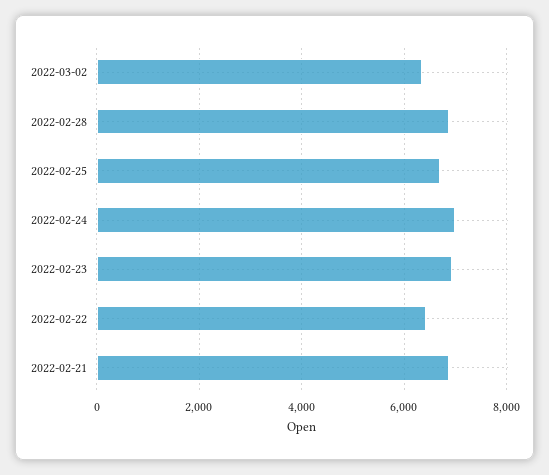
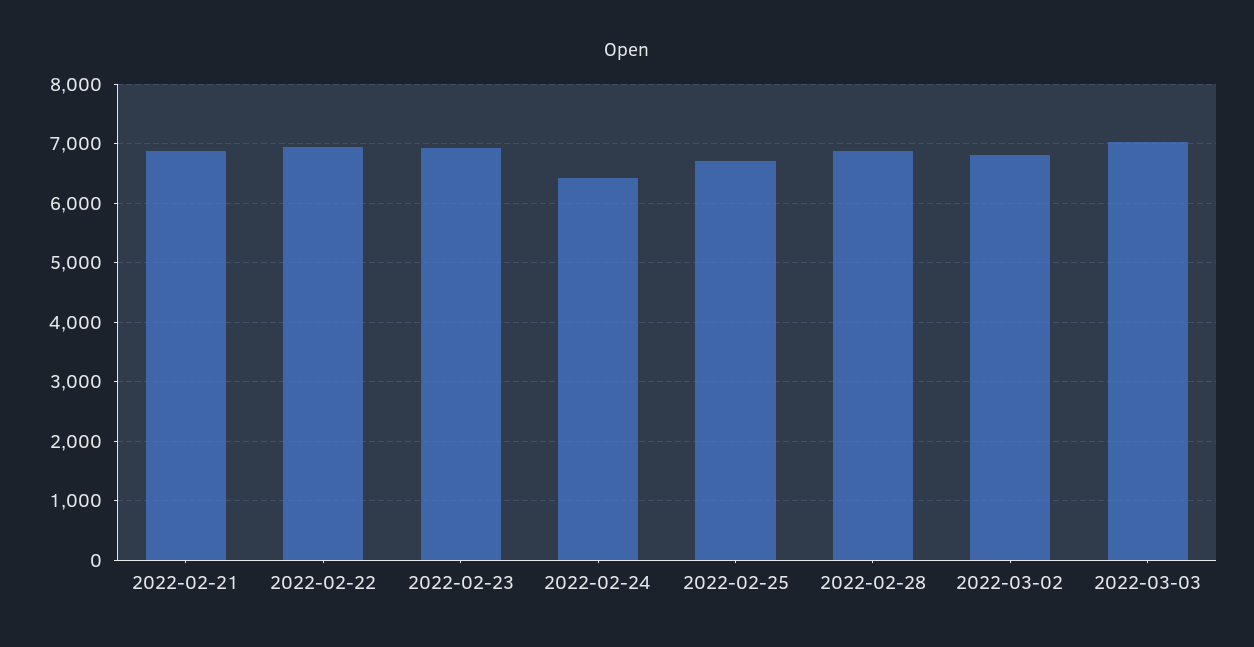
2022-03-02: 6400 -> 6800
2022-02-24: 7000 -> 6400
2022-02-22: 6400 -> 7000
2022-03-03: none -> 7000

